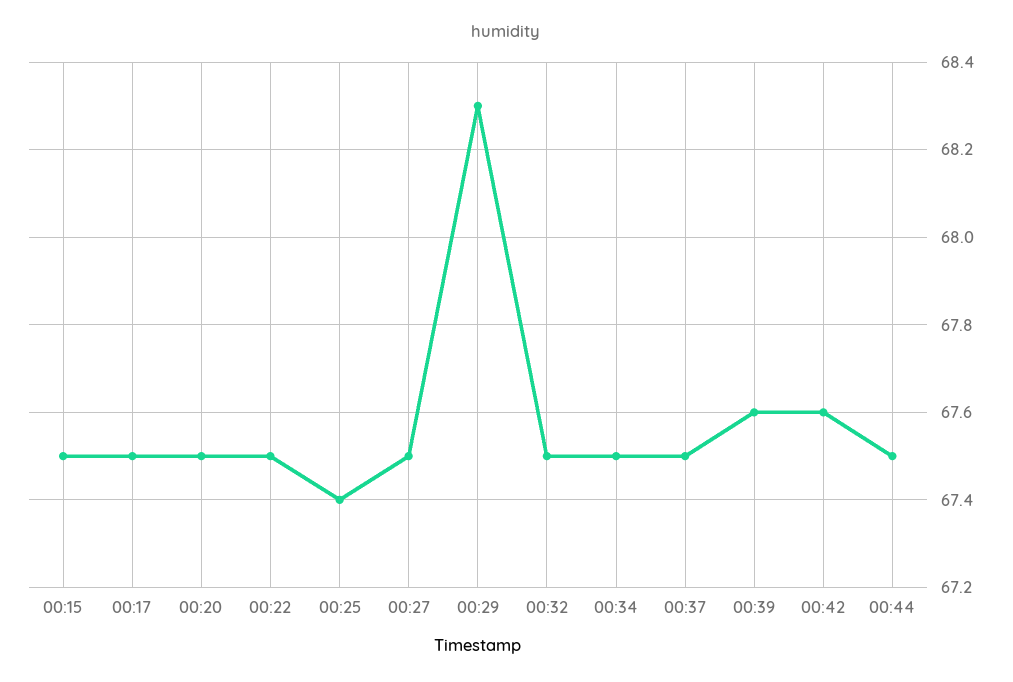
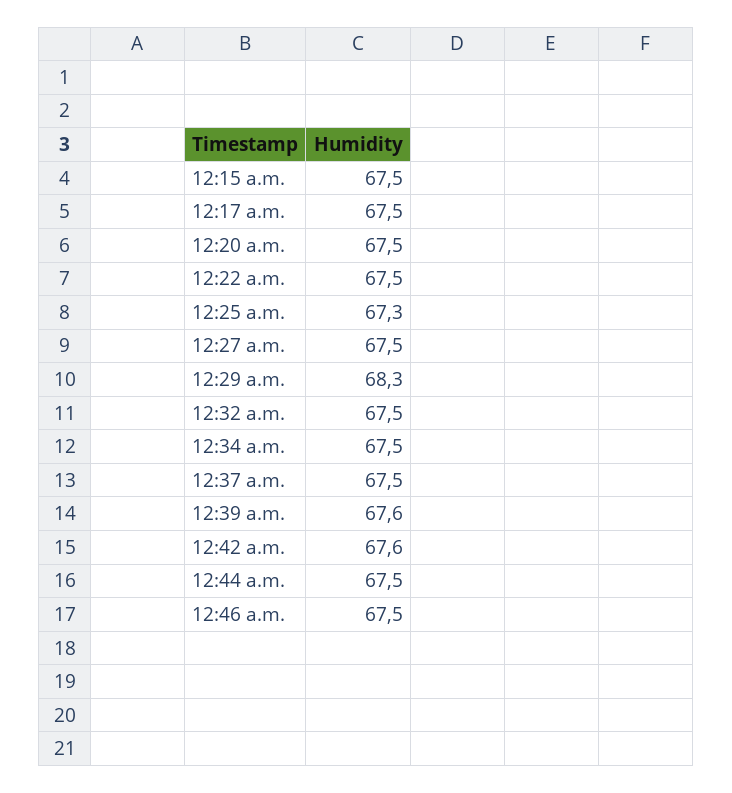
00:25: 67.4 -> 67.3
12:46 a.m.: none -> 67.5

